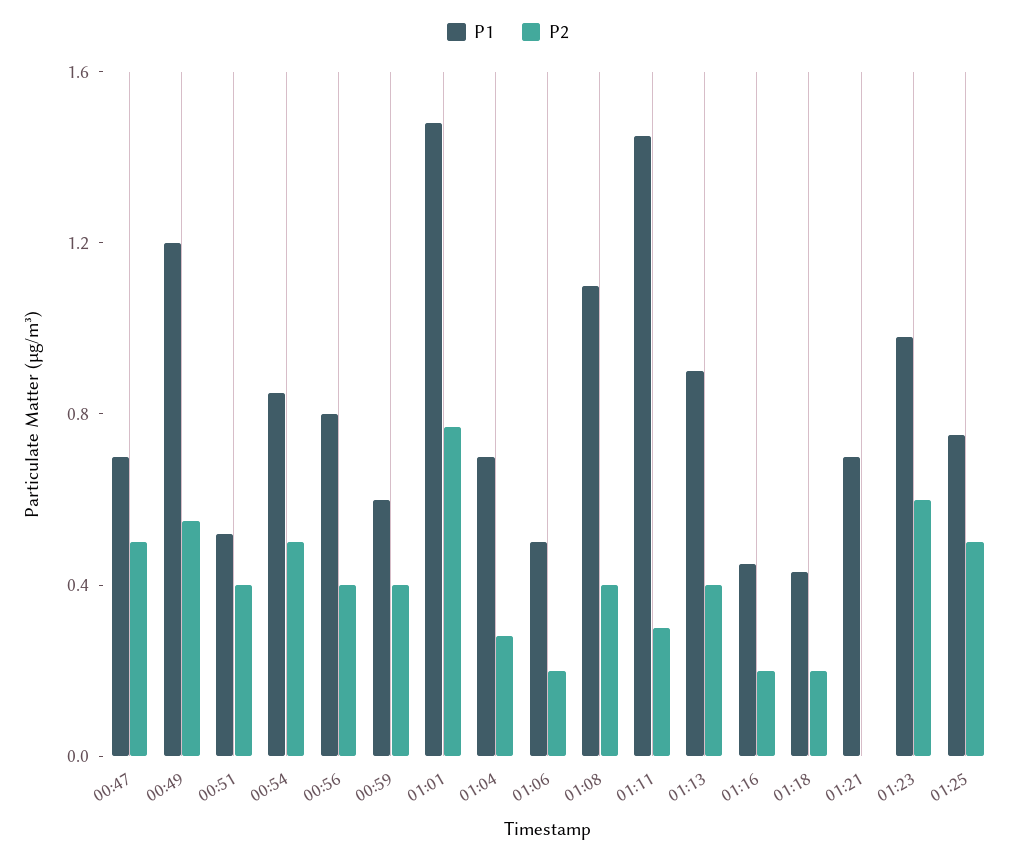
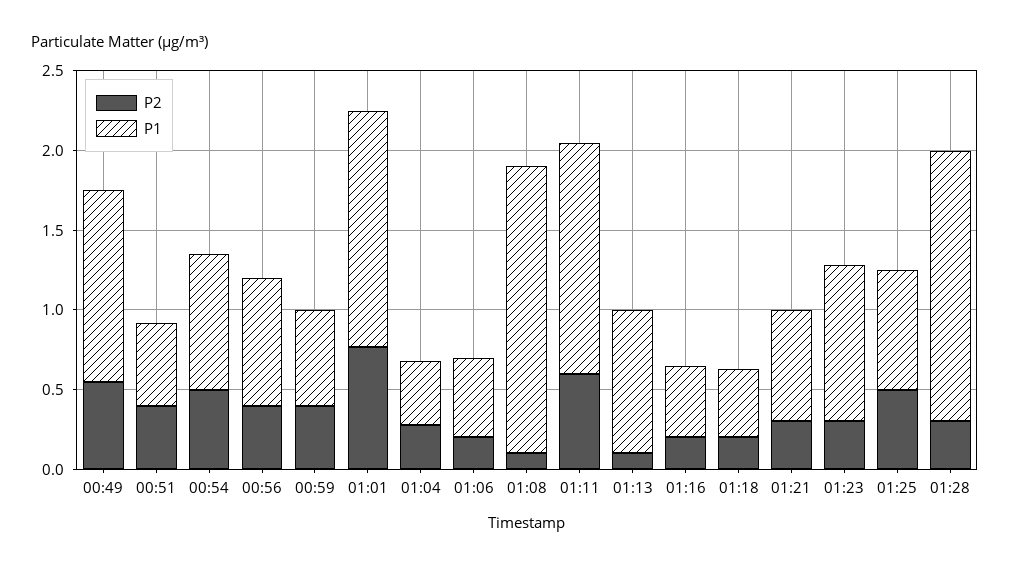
P1, 00:47: 0.7 -> none
P2, 00:47: 0.5 -> none
P1, 01:04: 0.7 -> 0.4
P1, 01:08: 1.1 -> 1.8
P2, 01:08: 0.4 -> 0.1
P2, 01:11: 0.3 -> 0.6
P2, 01:13: 0.4 -> 0.1
P2, 01:21: 0 -> 0.3
P2, 01:23: 0.6 -> 0.3
P2, 01:28: none -> 0.3
P1, 01:28: none -> 1.7

